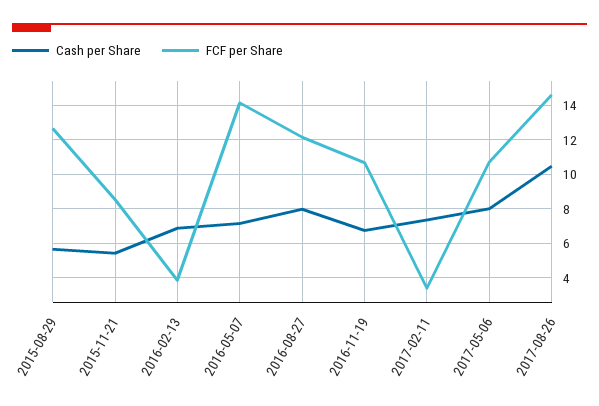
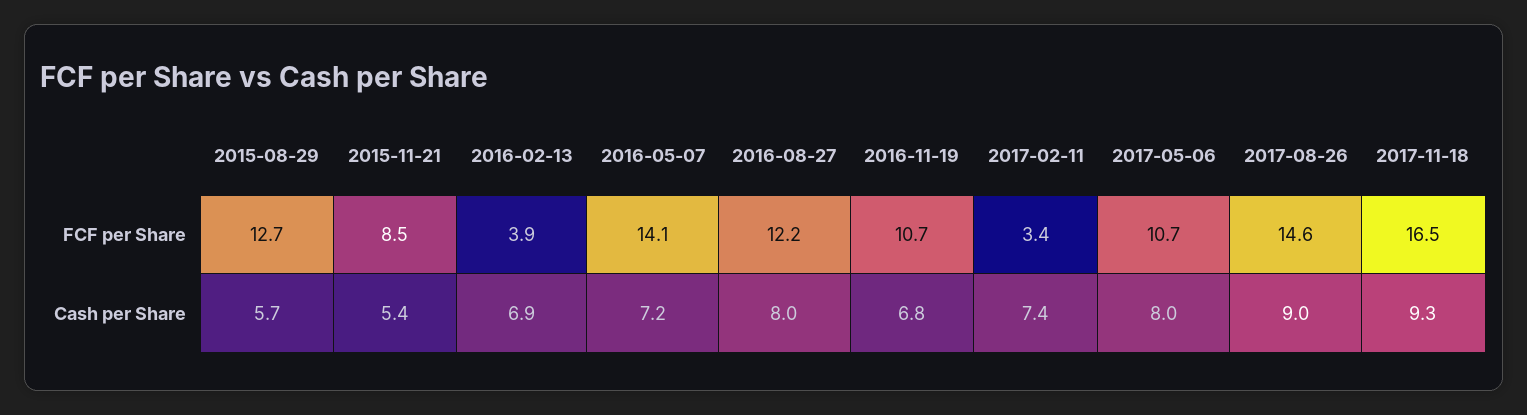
Cash per Share, 2017-08-26: 10.5 -> 9
FCF per Share, 2017-11-18: none -> 16.5
Cash per Share, 2017-11-18: none -> 9.3

